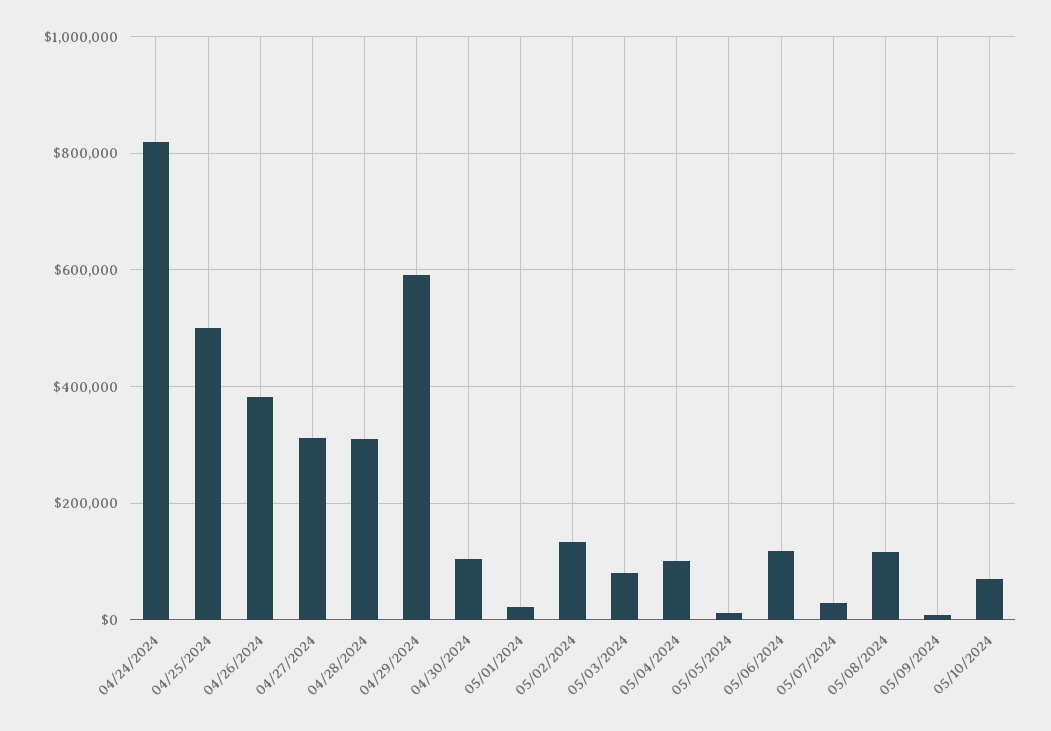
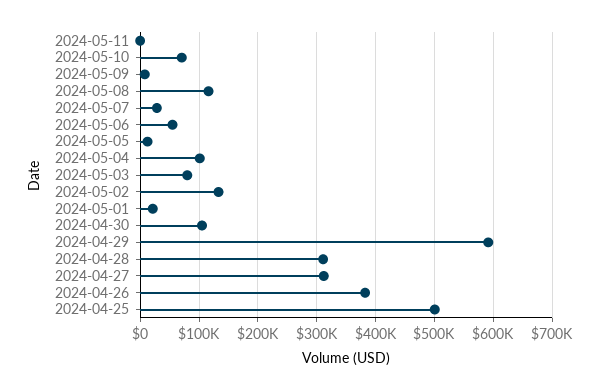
04/24/2024: 820000 -> none
05/06/2024: 120000 -> 60000
2024-05-11: none -> 0

